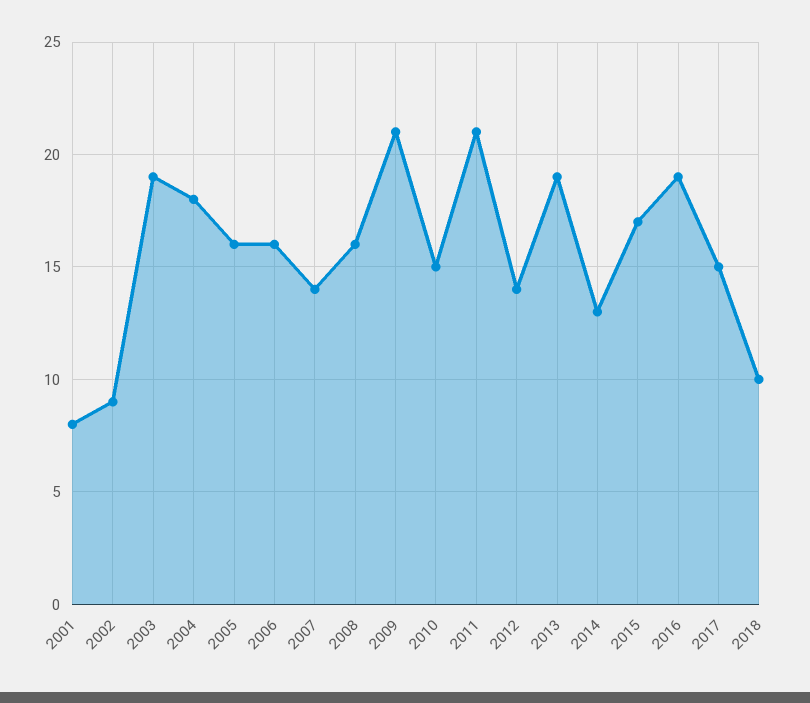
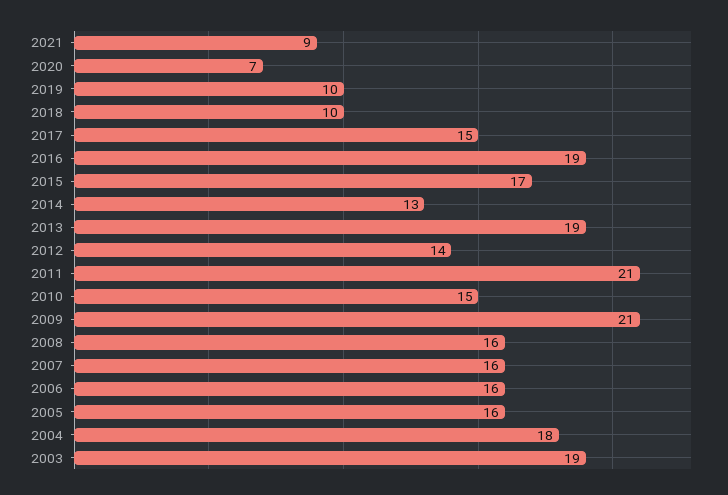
2001: 8 -> none
2002: 9 -> none
2007: 14 -> 16
2021: none -> 9
2020: none -> 7
2019: none -> 10

